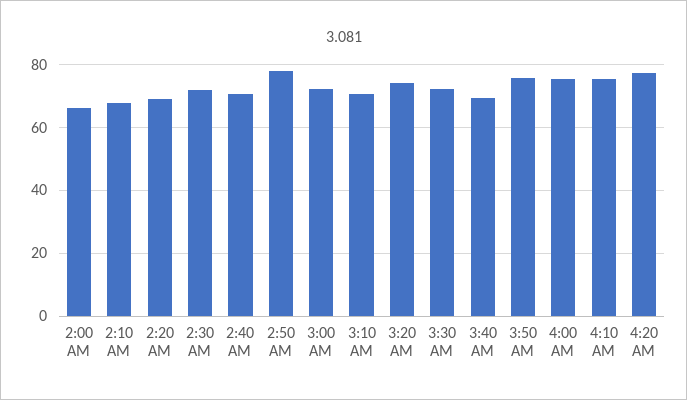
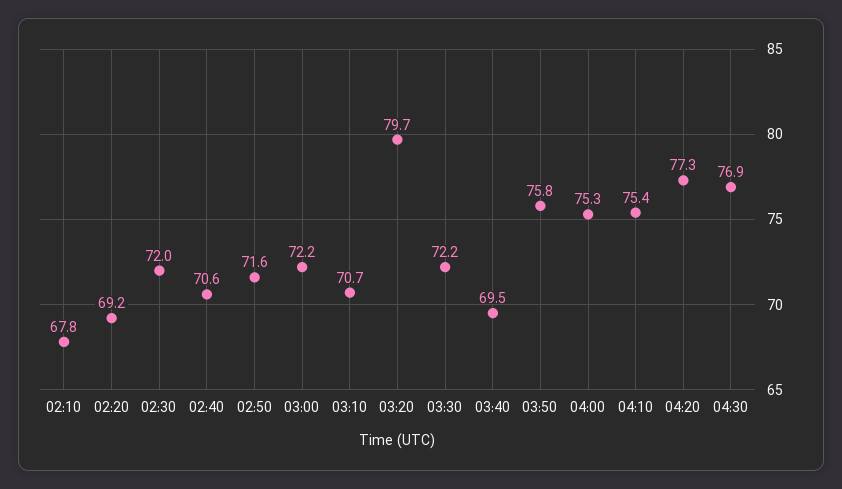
2:00 AM: 66 -> none
2:50 AM: 78 -> 71.6
3:20 AM: 74 -> 79.7
04:30: none -> 76.9

